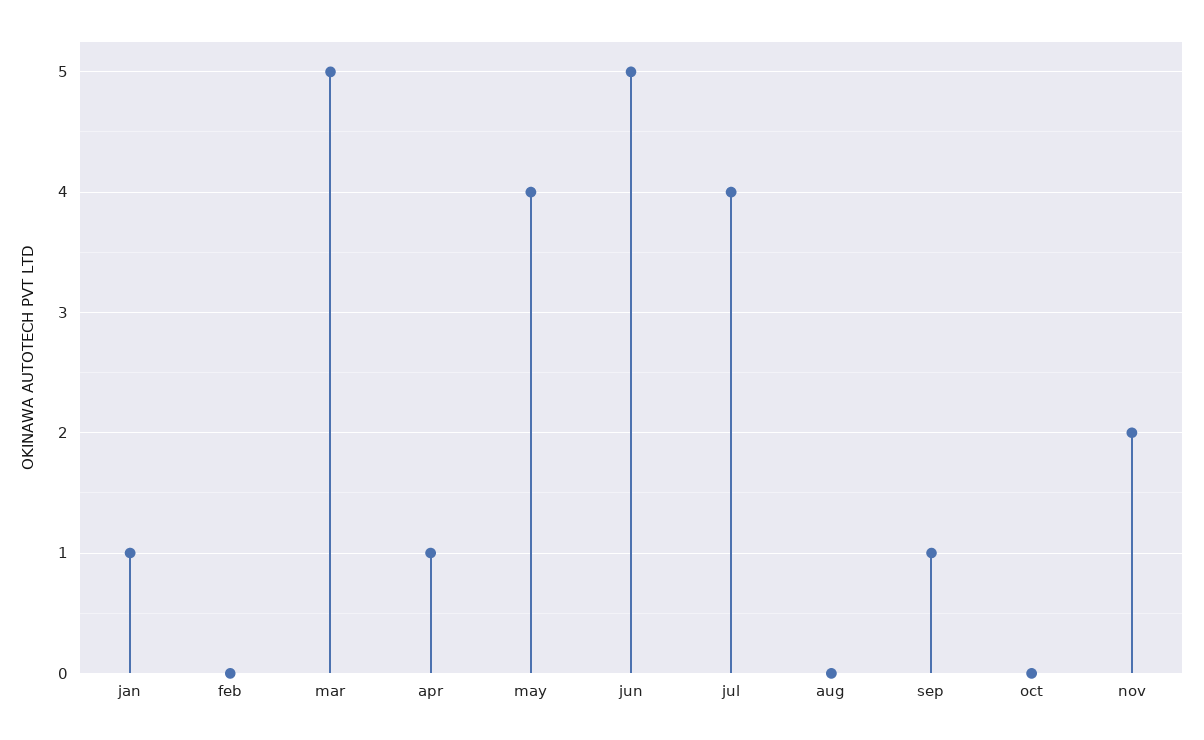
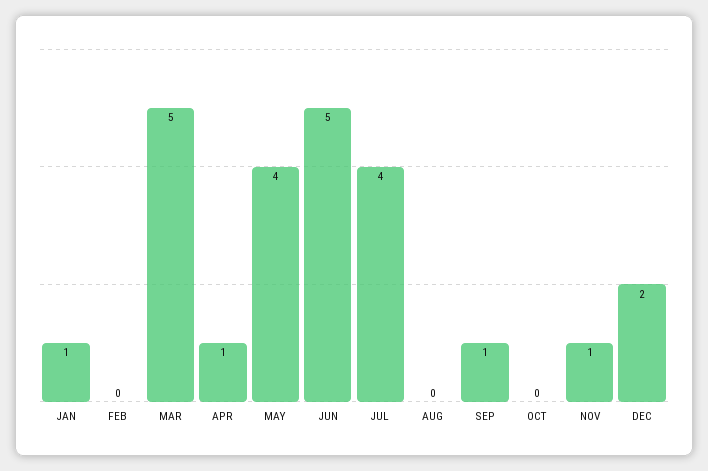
nov: 2 -> 1
DEC: none -> 2

